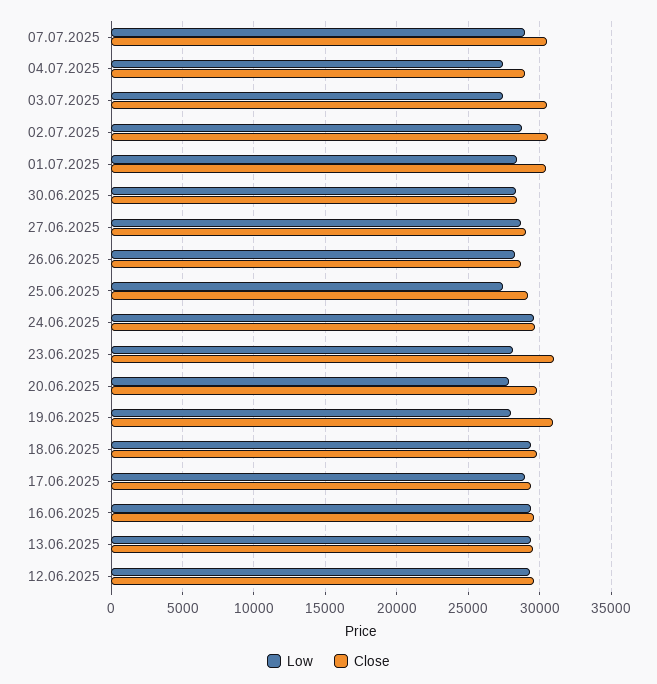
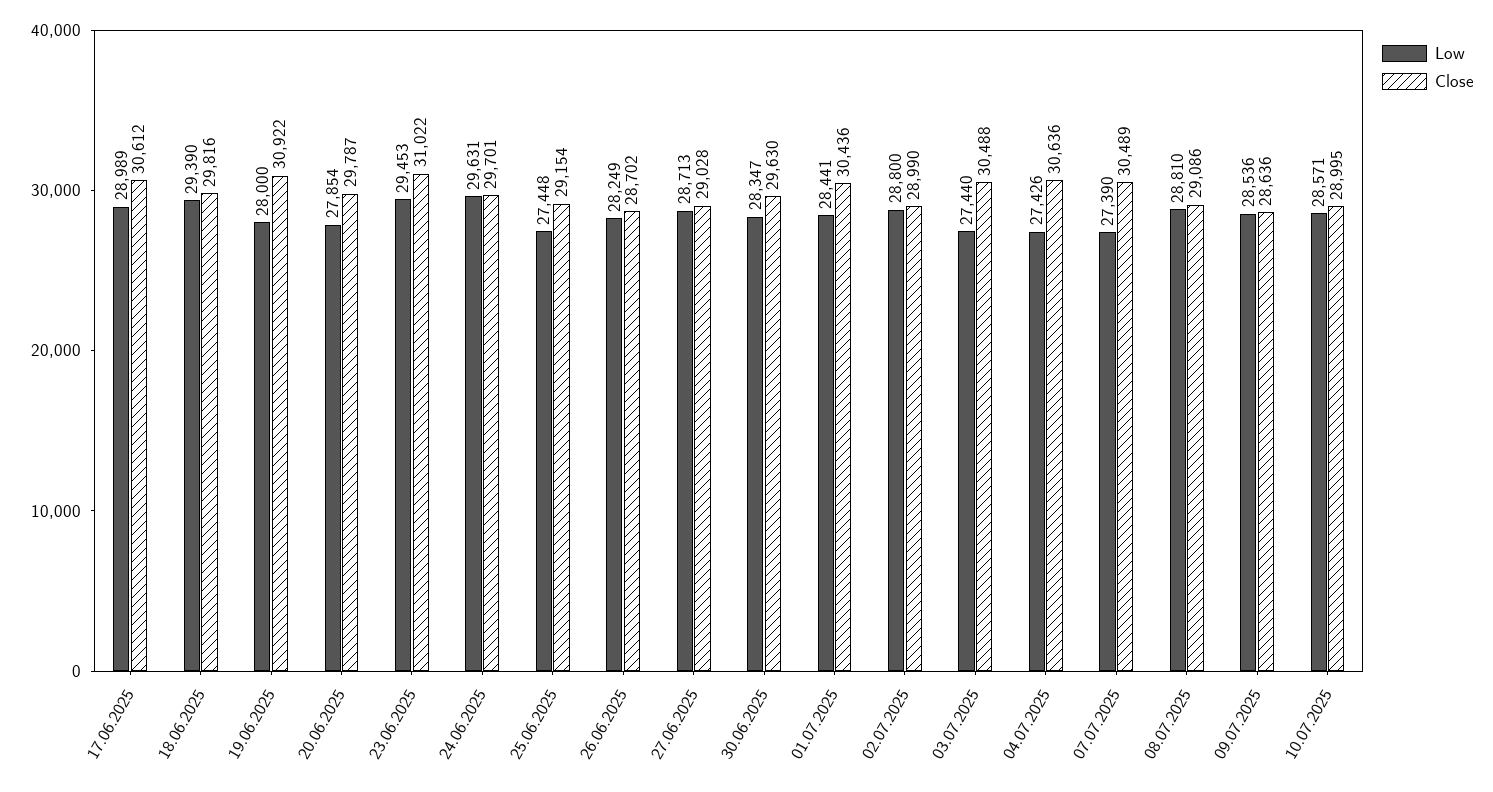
Low, 07.07.2025: 29000 -> 27390
Close, 04.07.2025: 29000 -> 30636
Close, 02.07.2025: 30500 -> 28990
Close, 30.06.2025: 28500 -> 29630
Low, 23.06.2025: 28000 -> 29453
Close, 17.06.2025: 29500 -> 30612
Low, 16.06.2025: 29500 -> none
Close, 16.06.2025: 29500 -> none
Low, 13.06.2025: 29500 -> none
Close, 13.06.2025: 29500 -> none
Low, 12.06.2025: 29500 -> none
Close, 12.06.2025: 29500 -> none
Low, 08.07.2025: none -> 28810
Close, 08.07.2025: none -> 29086
Low, 09.07.2025: none -> 28536
Close, 09.07.2025: none -> 28636
Low, 10.07.2025: none -> 28571
Close, 10.07.2025: none -> 28995

